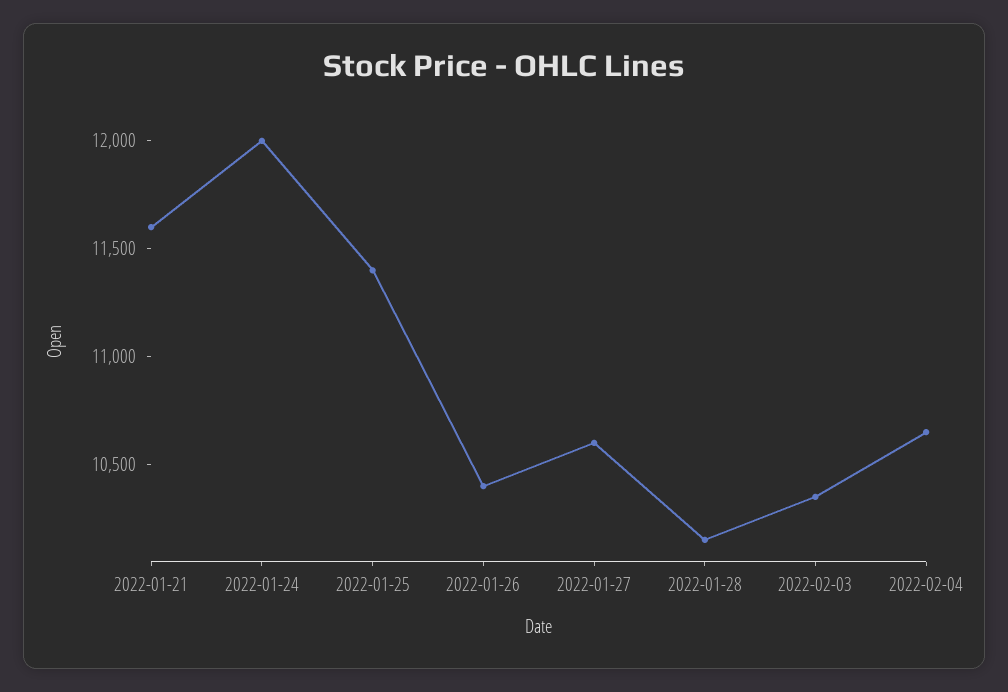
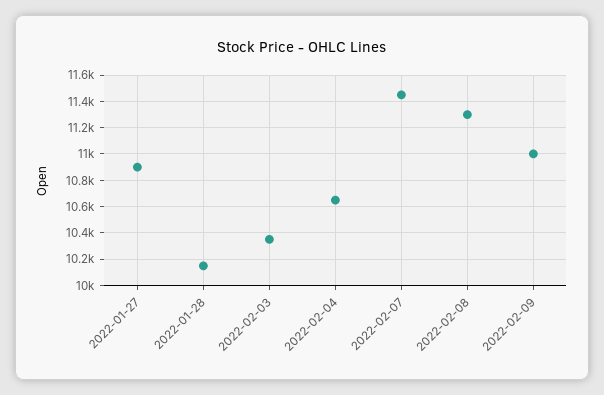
2022-01-21: 11600 -> none
2022-01-24: 12000 -> none
2022-01-25: 11400 -> none
2022-01-26: 10400 -> none
2022-01-27: 10600 -> 10900
2022-02-07: none -> 11450
2022-02-08: none -> 11300
2022-02-09: none -> 11000

